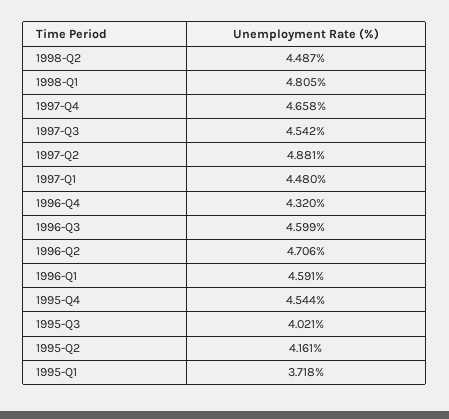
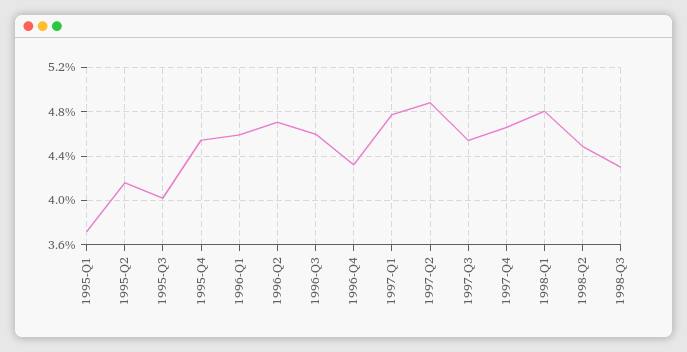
1997-Q1: 4.48 -> 4.8
1998-Q3: none -> 4.3

